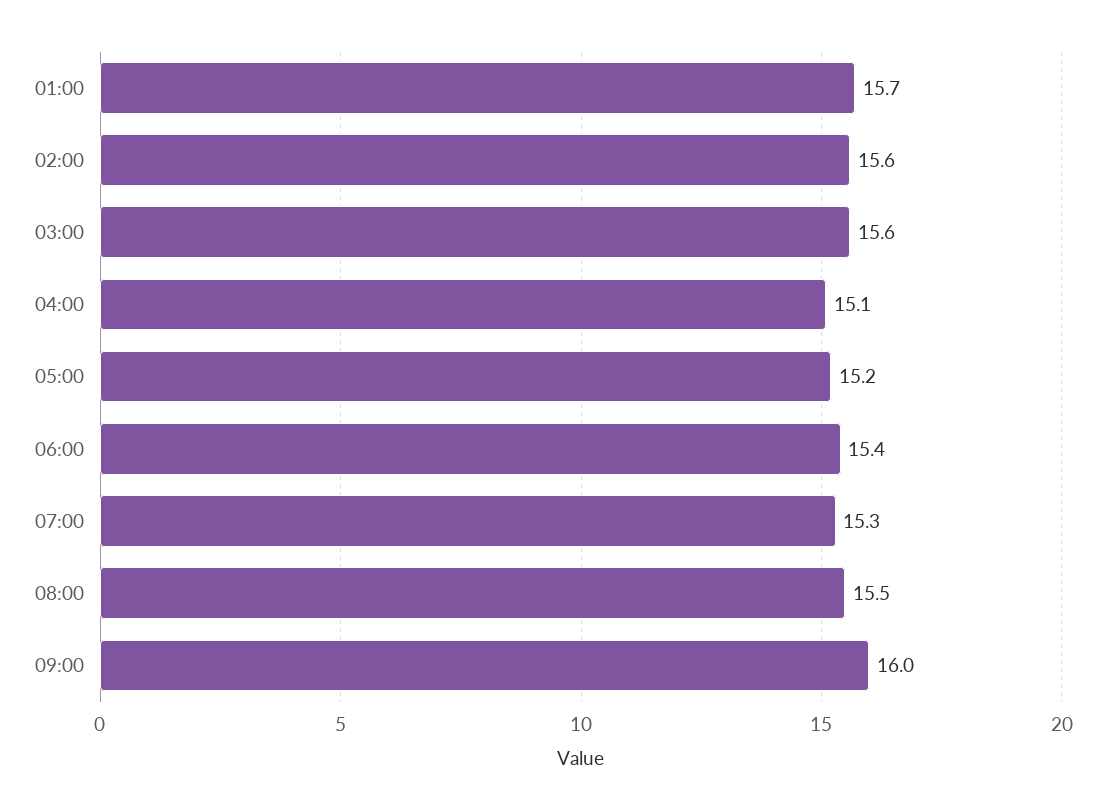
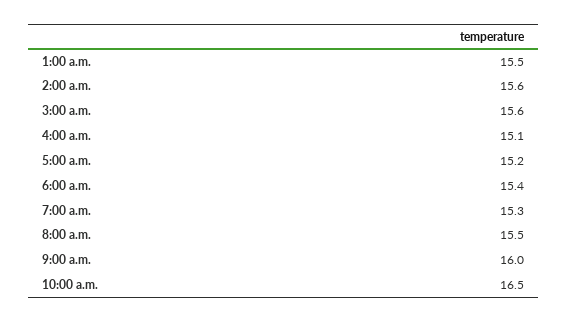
01:00: 15.7 -> 15.5
10:00 a.m.: none -> 16.5

